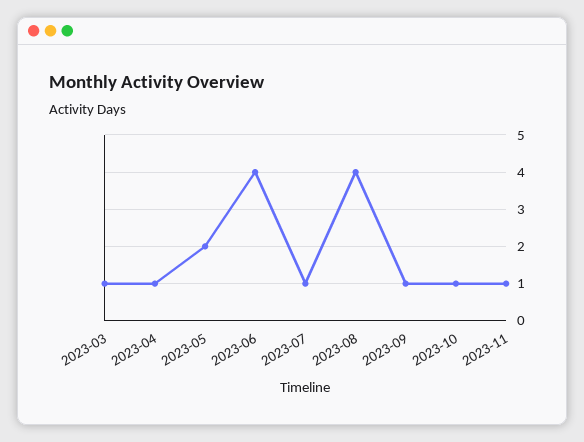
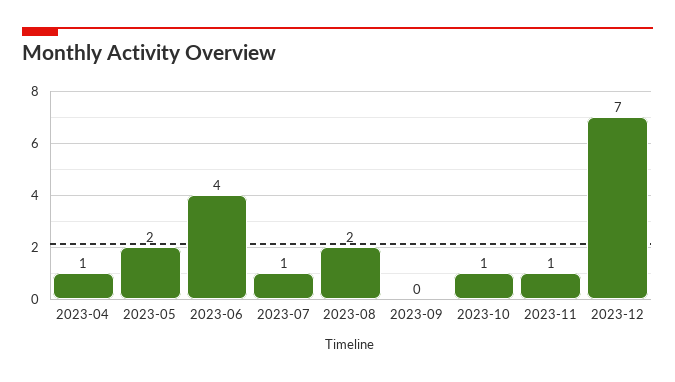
2023-03: 1 -> none
2023-08: 4 -> 2
2023-09: 1 -> 0
2023-12: none -> 7

